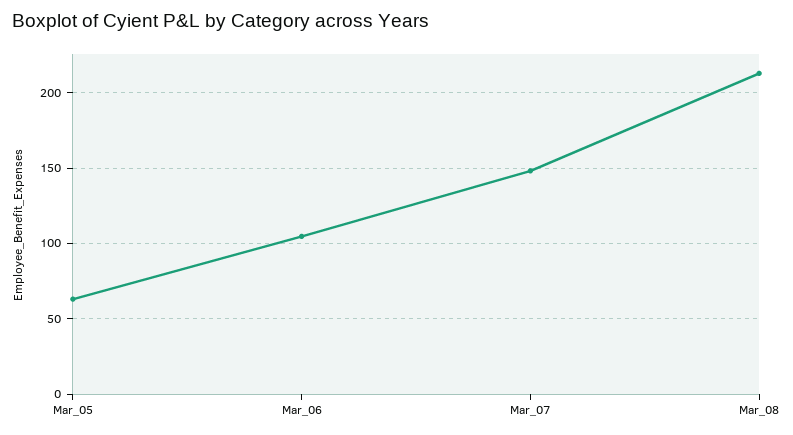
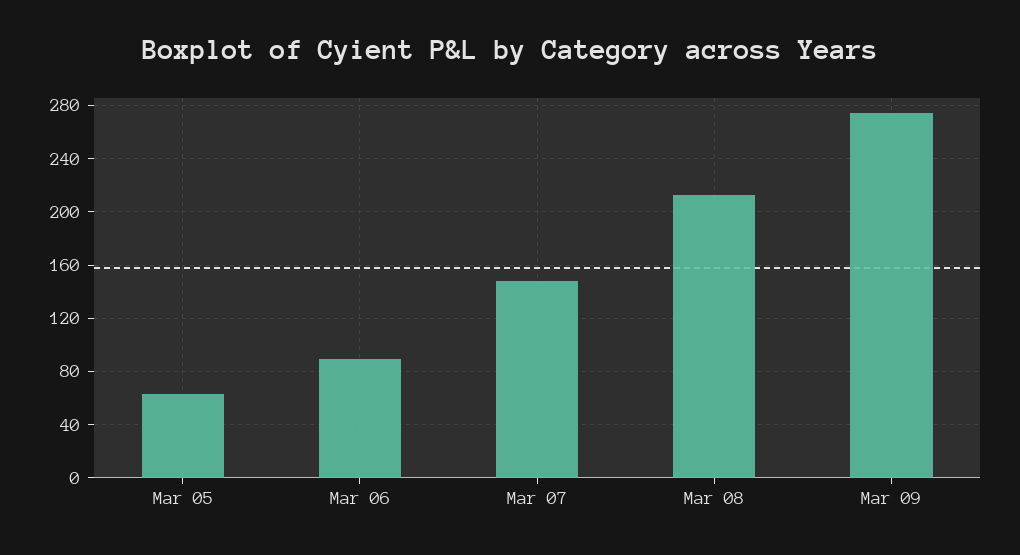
Mar_06: 105 -> 90
Mar 09: none -> 275

